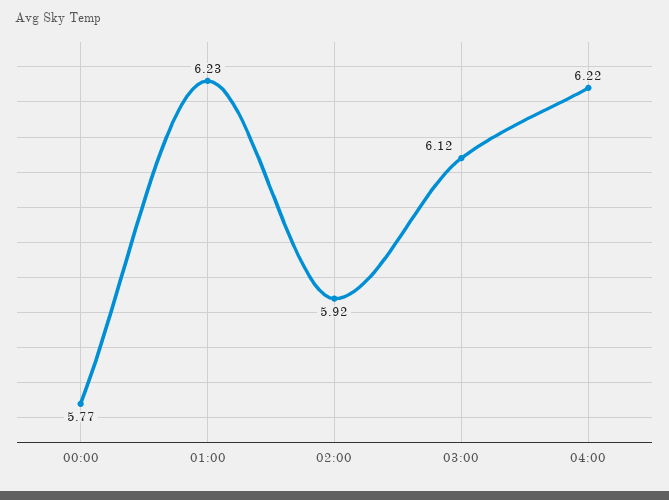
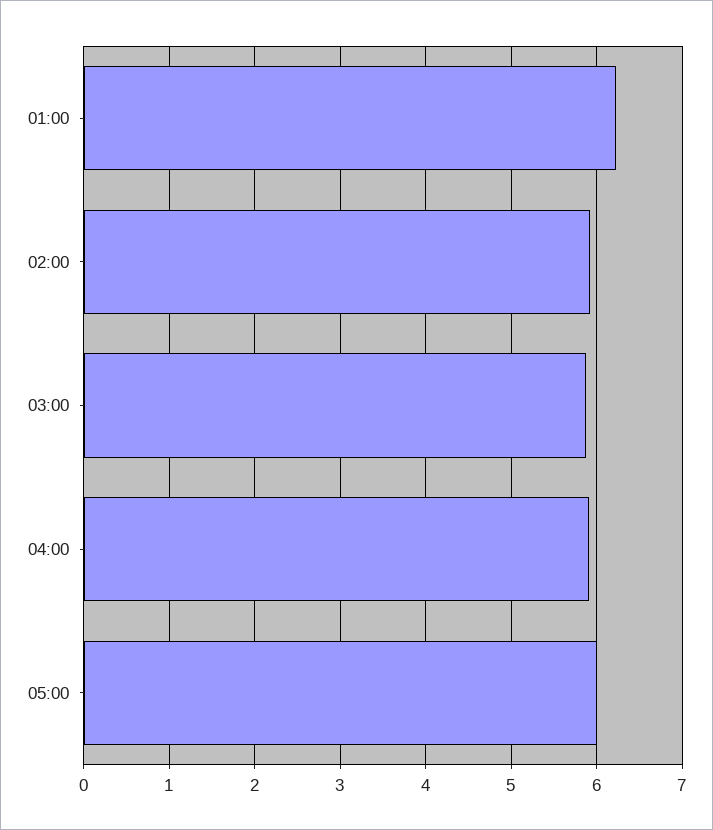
00:00: 5.77 -> none
03:00: 6.12 -> 5.9
04:00: 6.22 -> 5.9
05:00: none -> 6

